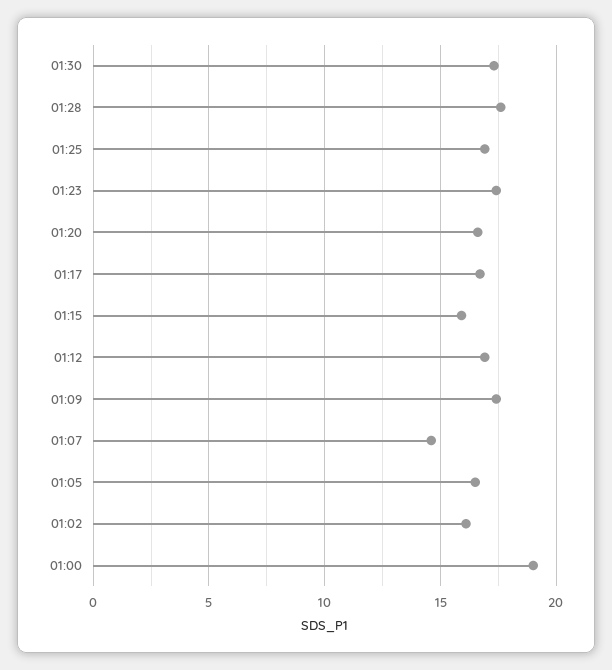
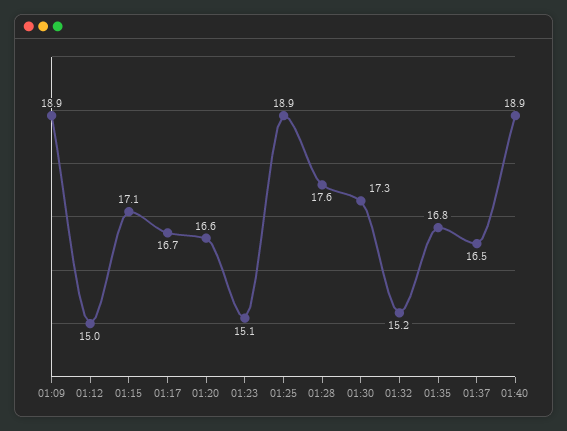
01:25: 17 -> 18.9
01:23: 17.5 -> 15.1
01:15: 16 -> 17.1
01:12: 17 -> 15
01:09: 17.5 -> 18.9
01:07: 14.5 -> none
01:05: 16.5 -> none
01:02: 16 -> none
01:00: 19 -> none
01:32: none -> 15.2
01:35: none -> 16.8
01:37: none -> 16.5
01:40: none -> 18.9

